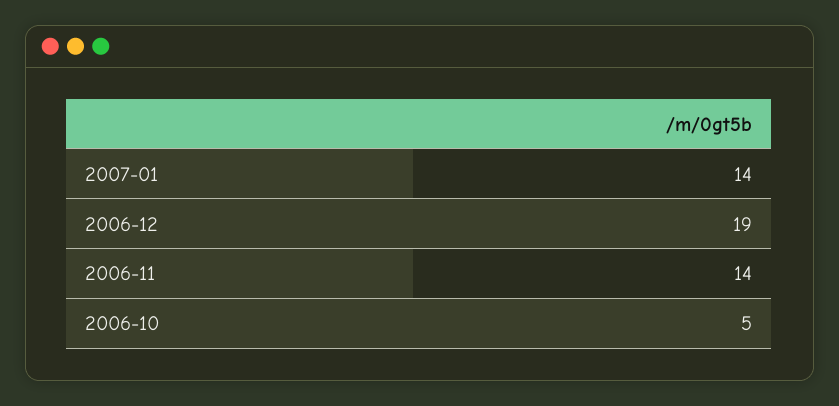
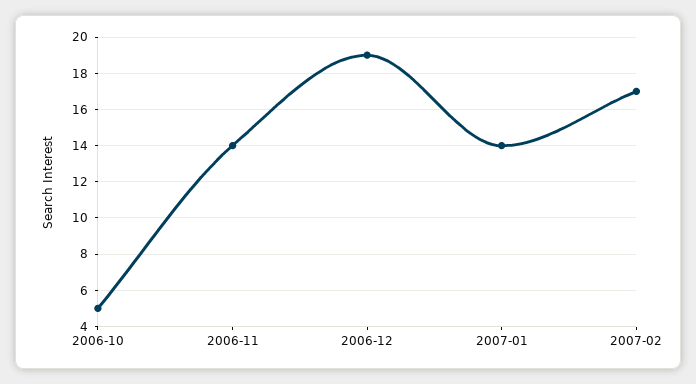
2007-02: none -> 17

